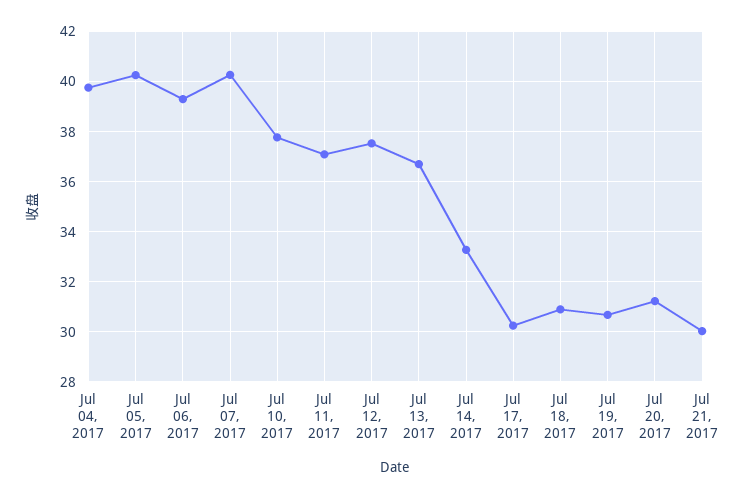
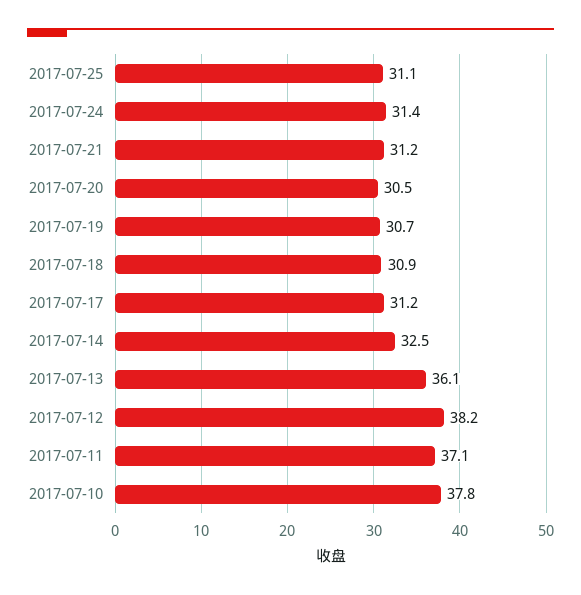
Jul 04, 2017: 39.75 -> none
Jul 05, 2017: 40.25 -> none
Jul 06, 2017: 39.25 -> none
Jul 07, 2017: 40.25 -> none
Jul 12, 2017: 37.5 -> 38.2
Jul 13, 2017: 36.75 -> 36.1
Jul 14, 2017: 33.25 -> 32.5
Jul 17, 2017: 30.25 -> 31.2
Jul 20, 2017: 31.25 -> 30.5
Jul 21, 2017: 30 -> 31.2
2017-07-25: none -> 31.1
2017-07-24: none -> 31.4

